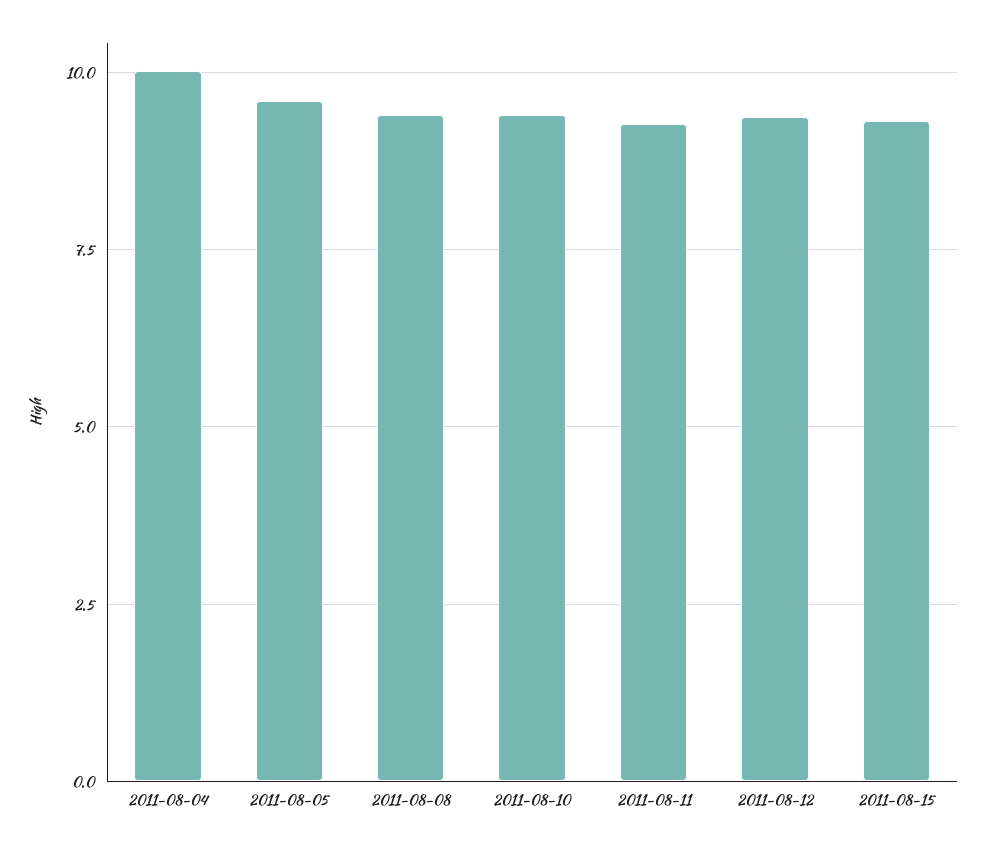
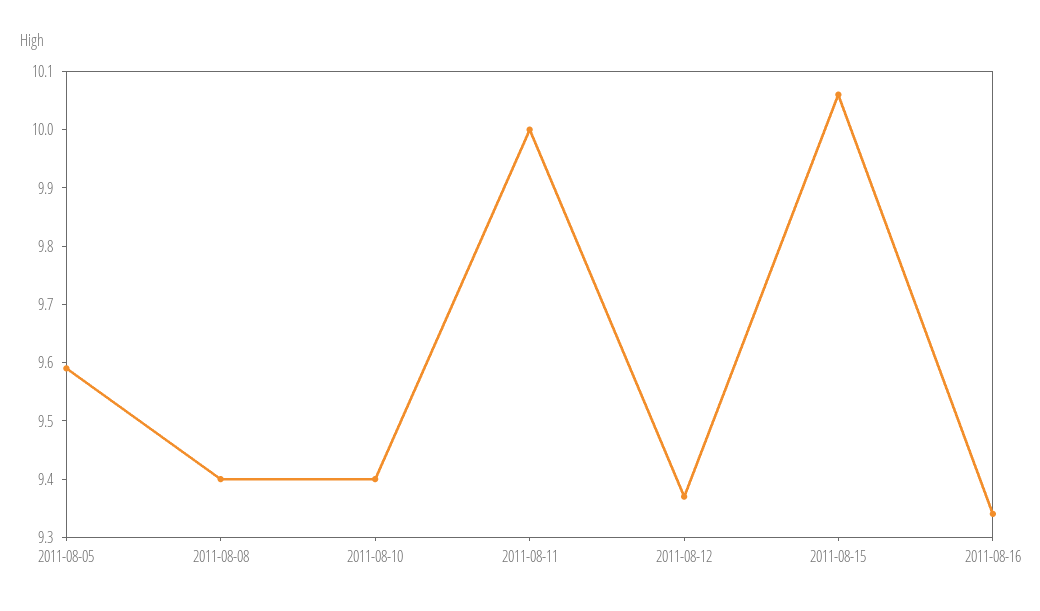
2011-08-04: 10 -> none
2011-08-11: 9.25 -> 10
2011-08-15: 9.25 -> 10.05
2011-08-16: none -> 9.35

